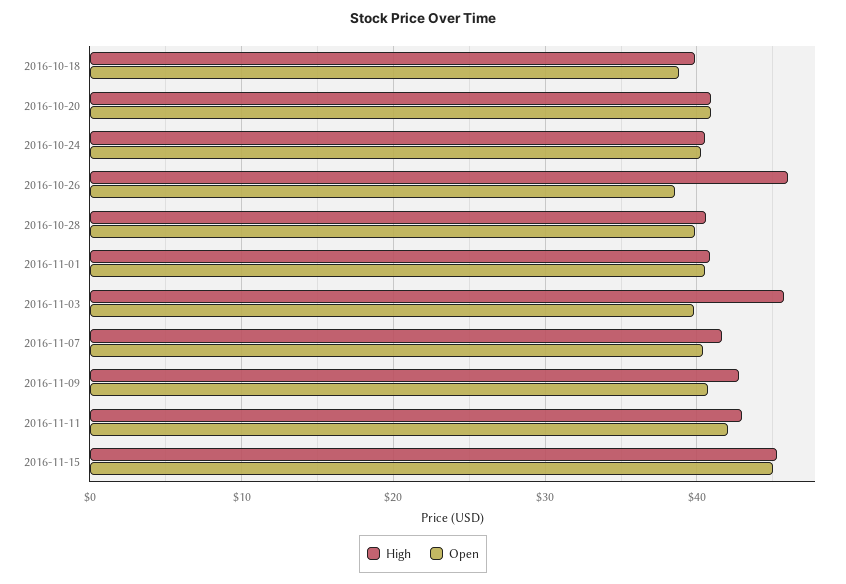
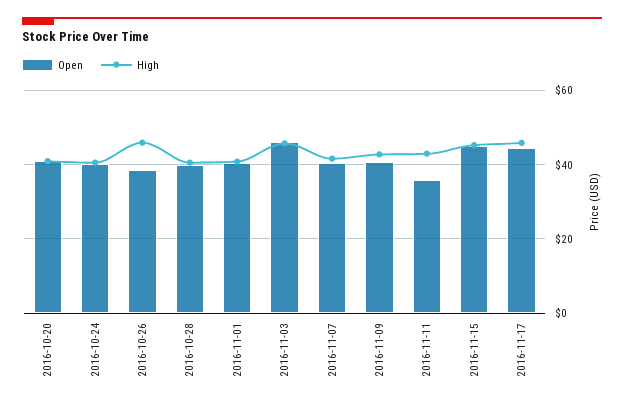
High, 2016-10-18: 40 -> none
Open, 2016-10-18: 39 -> none
Open, 2016-11-03: 40 -> 46
Open, 2016-11-11: 42 -> 36
Open, 2016-11-17: none -> 44
High, 2016-11-17: none -> 46

